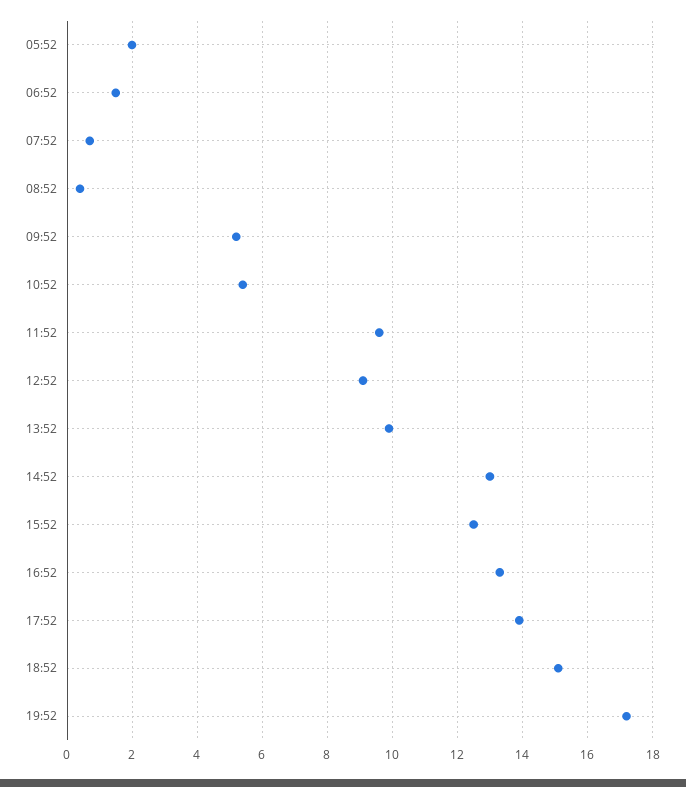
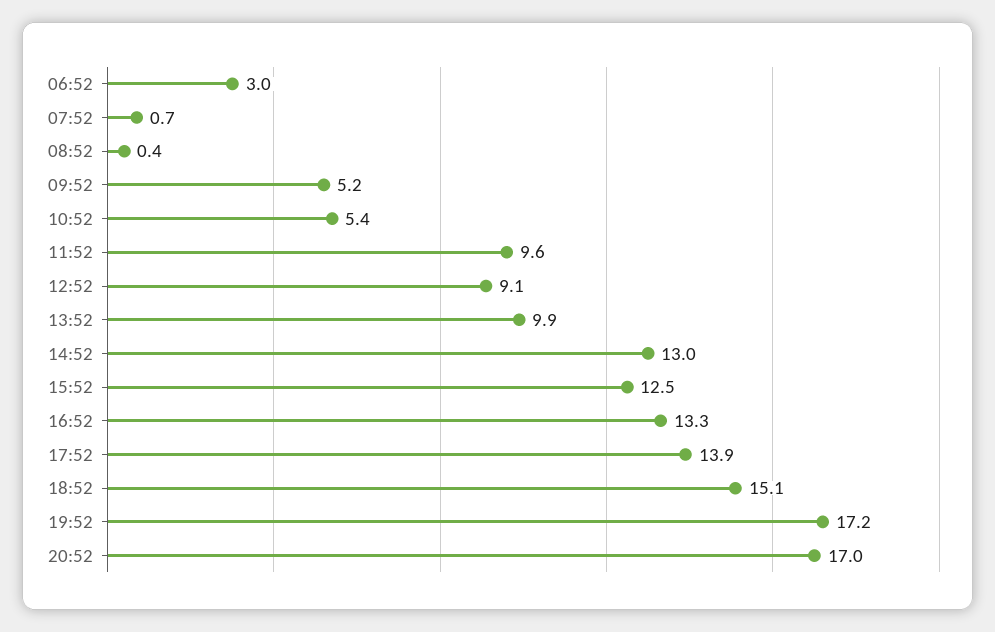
05:52: 2 -> none
06:52: 1.5 -> 3
20:52: none -> 17

